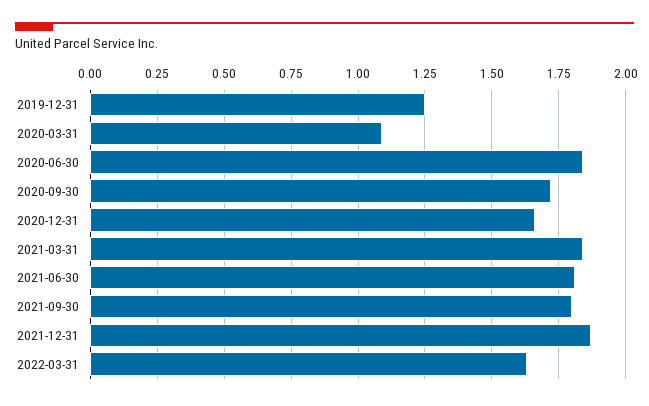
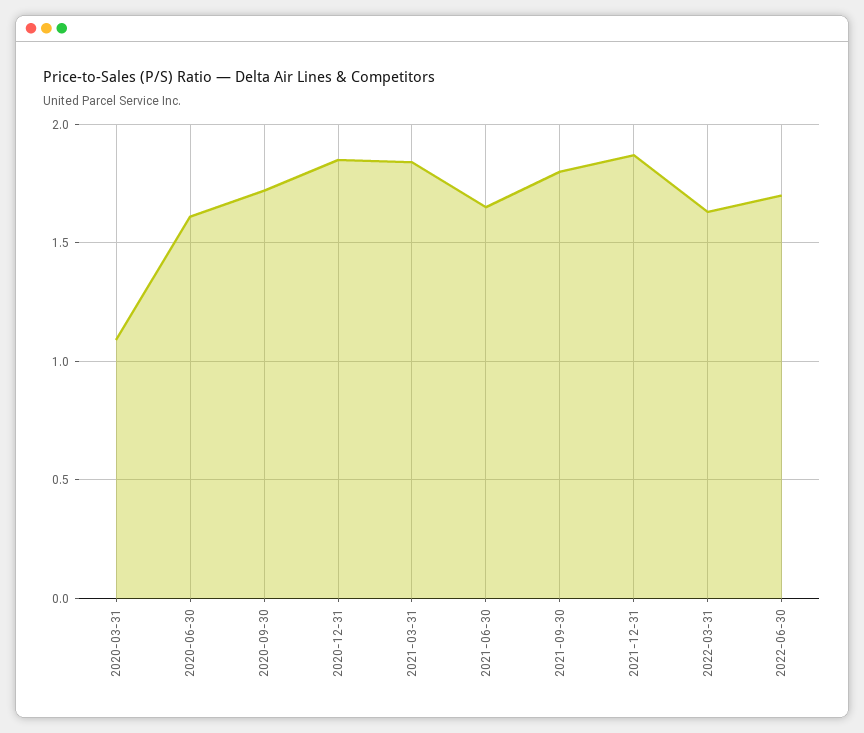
2019-12-31: 1.25 -> none
2020-06-30: 1.85 -> 1.6
2020-12-31: 1.65 -> 1.85
2021-06-30: 1.8 -> 1.65
2022-06-30: none -> 1.7

